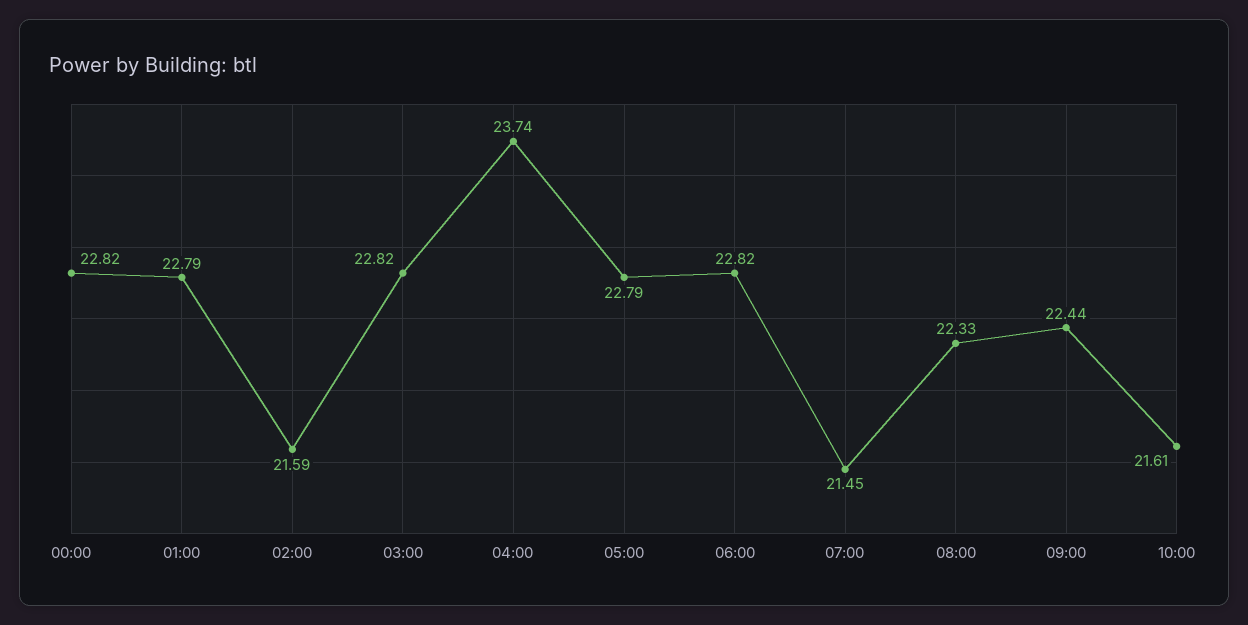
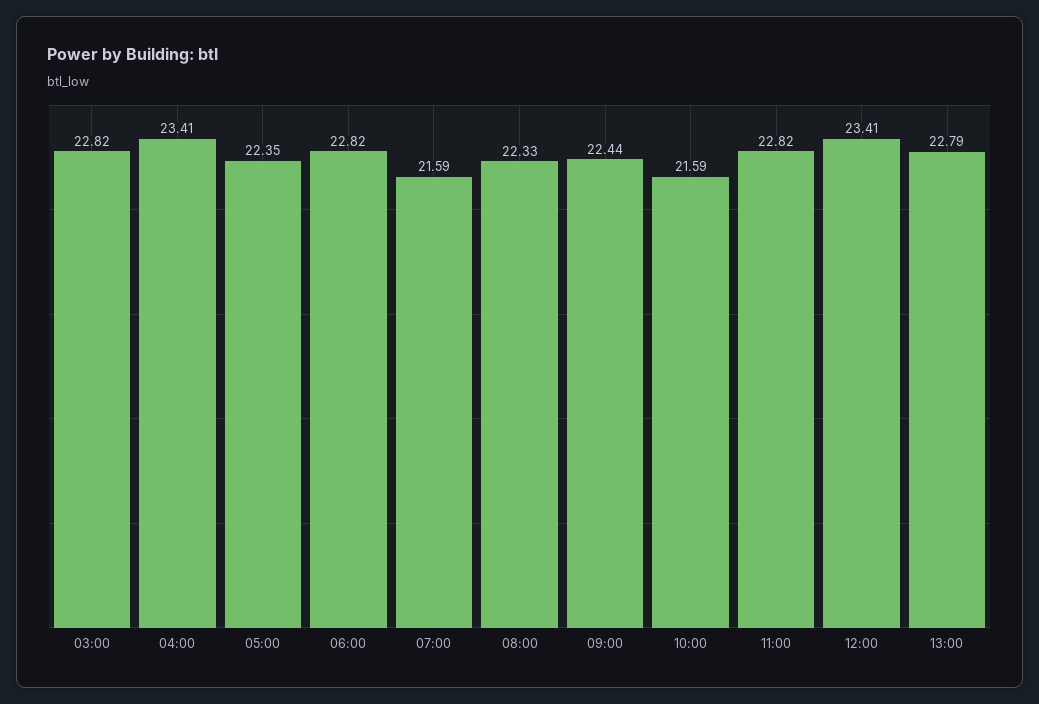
00:00: 22.82 -> none
01:00: 22.79 -> none
02:00: 21.59 -> none
04:00: 23.74 -> 23.41
05:00: 22.79 -> 22.35
07:00: 21.45 -> 21.59
10:00: 21.61 -> 21.59
11:00: none -> 22.82
12:00: none -> 23.41
13:00: none -> 22.79

